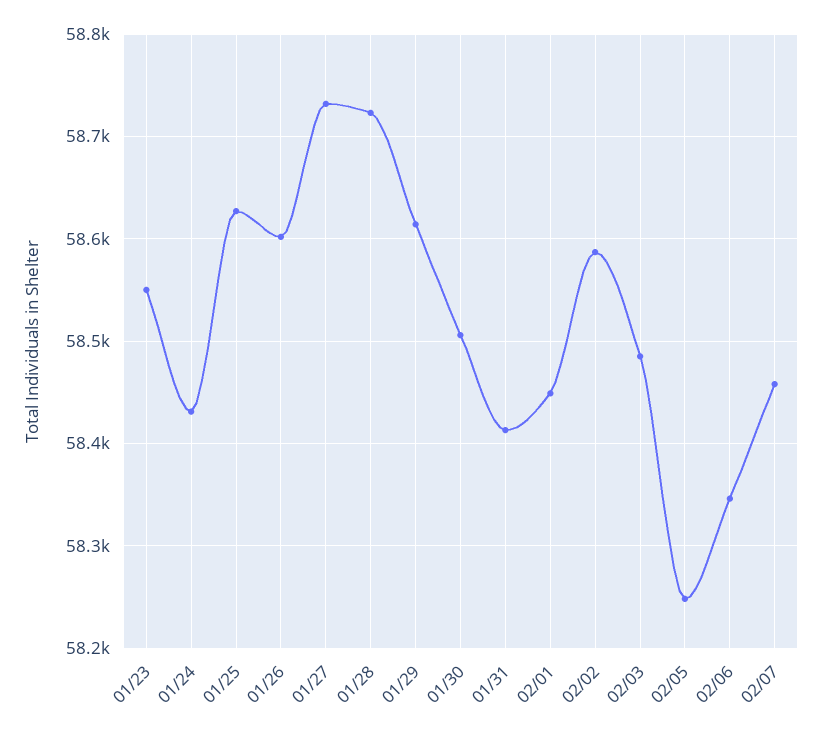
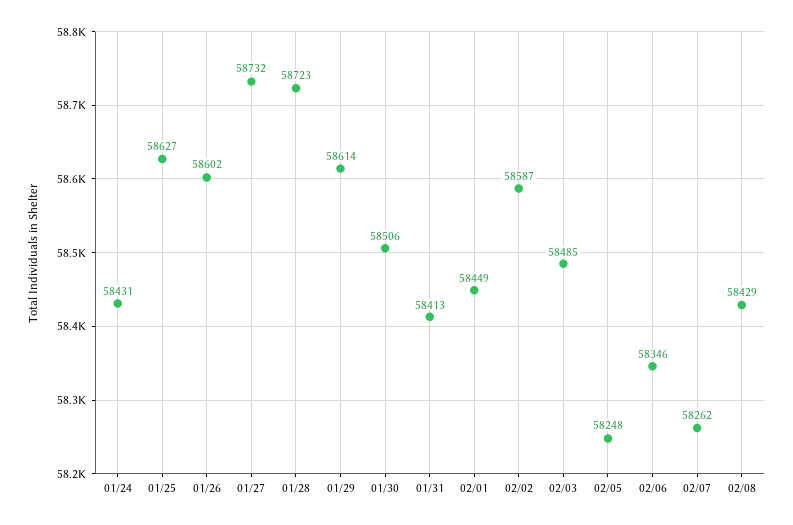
01/23: 58550 -> none
02/07: 58460 -> 58262
02/08: none -> 58429

